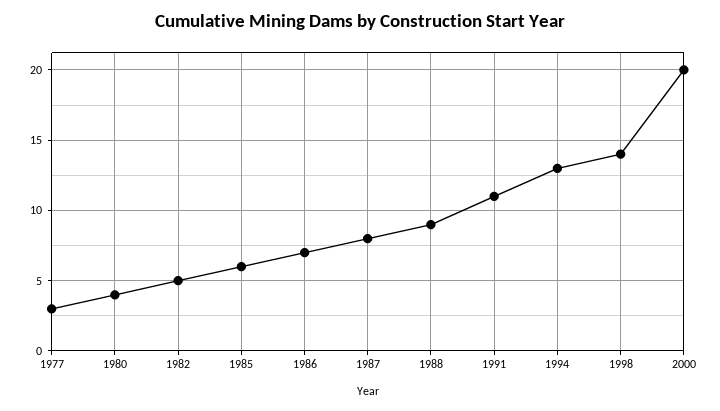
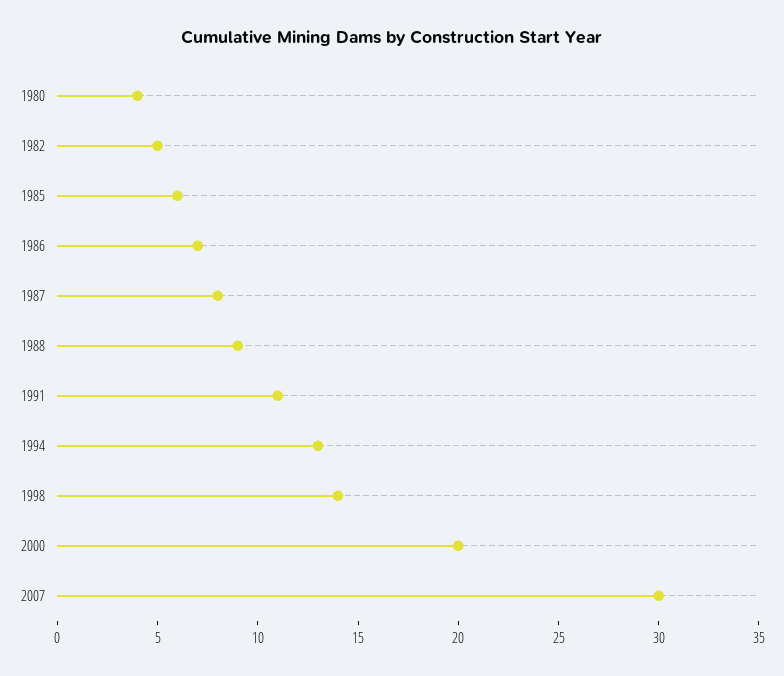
1977: 3 -> none
2007: none -> 30

